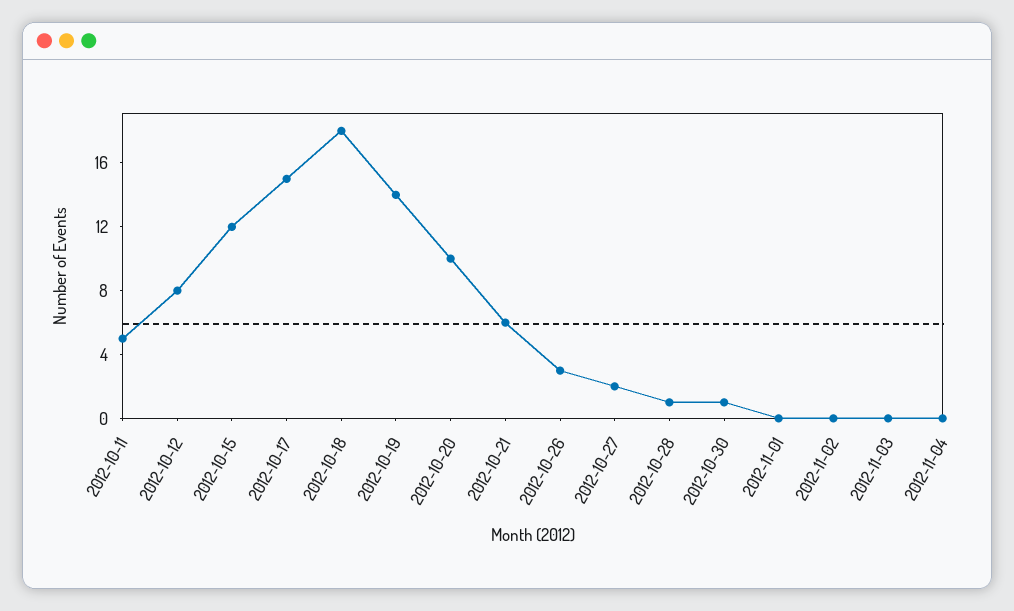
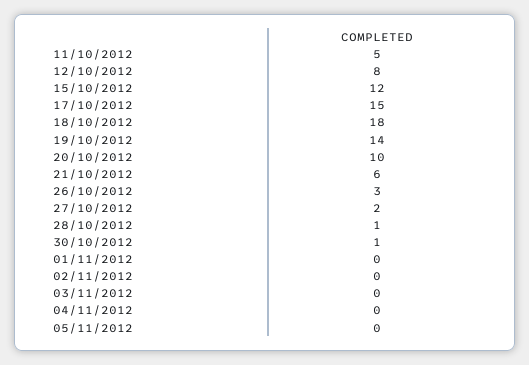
05/11/2012: none -> 0

